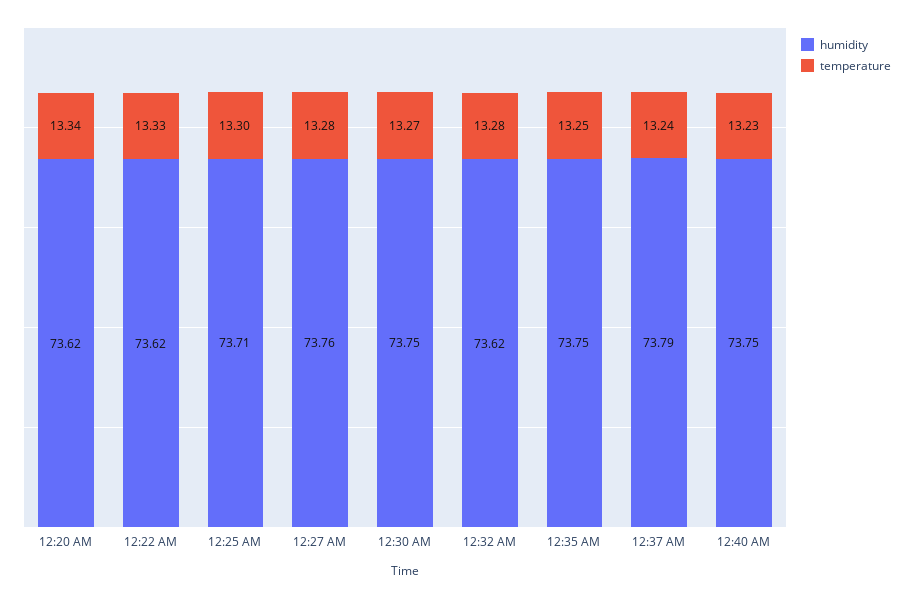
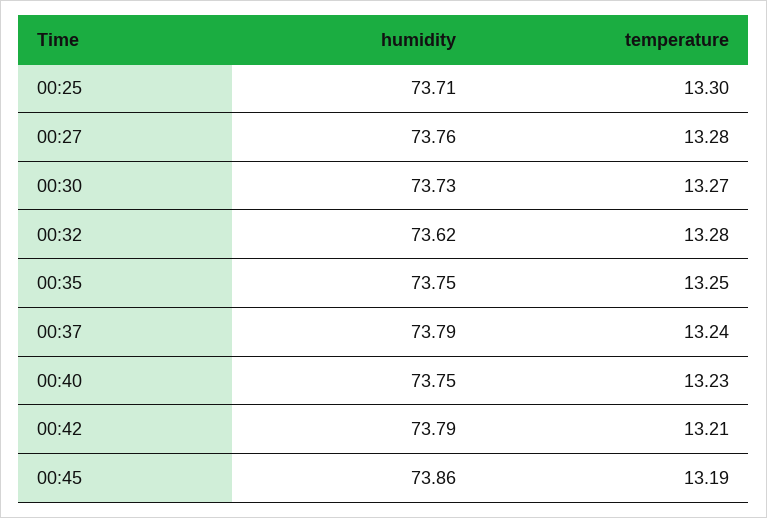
humidity, 12:20 AM: 73.62 -> none
temperature, 12:20 AM: 13.34 -> none
humidity, 12:22 AM: 73.62 -> none
temperature, 12:22 AM: 13.33 -> none
humidity, 12:30 AM: 73.75 -> 73.73
humidity, 00:42: none -> 73.79
temperature, 00:42: none -> 13.21
humidity, 00:45: none -> 73.86
temperature, 00:45: none -> 13.19

